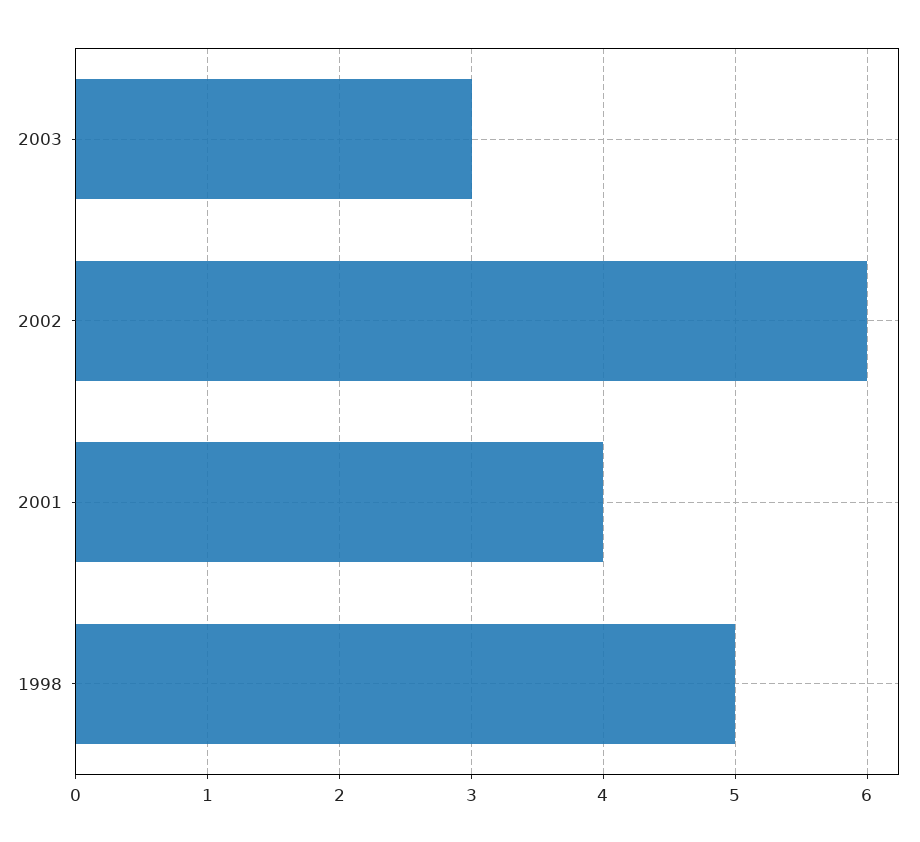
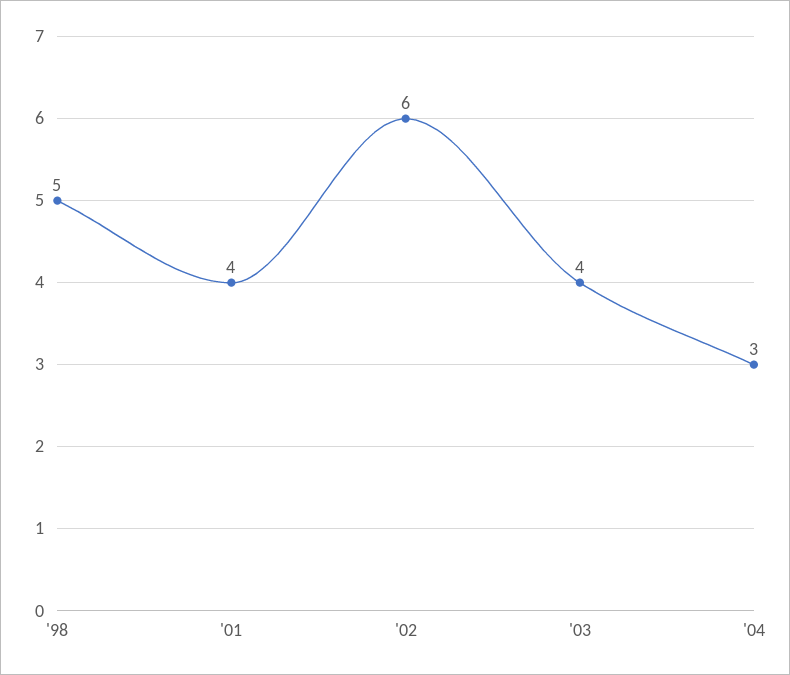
2003: 3 -> 4
'04: none -> 3

